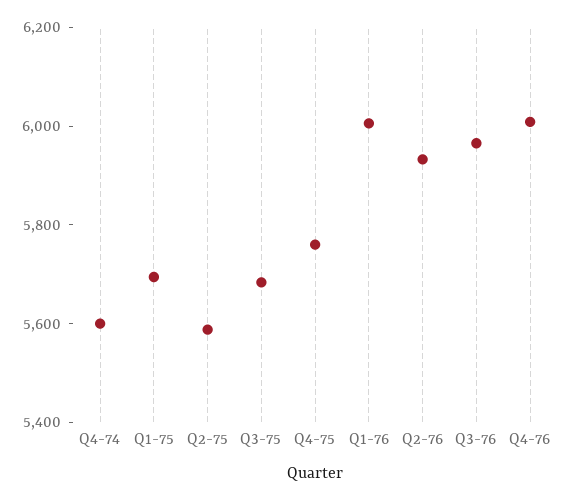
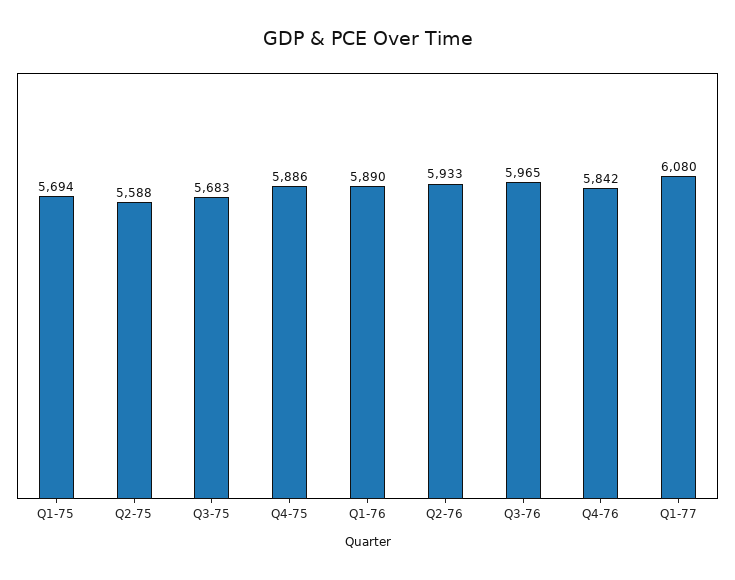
Q4-74: 5600 -> none
Q4-75: 5750 -> 5886
Q1-76: 6000 -> 5890
Q4-76: 6000 -> 5842
Q1-77: none -> 6080

